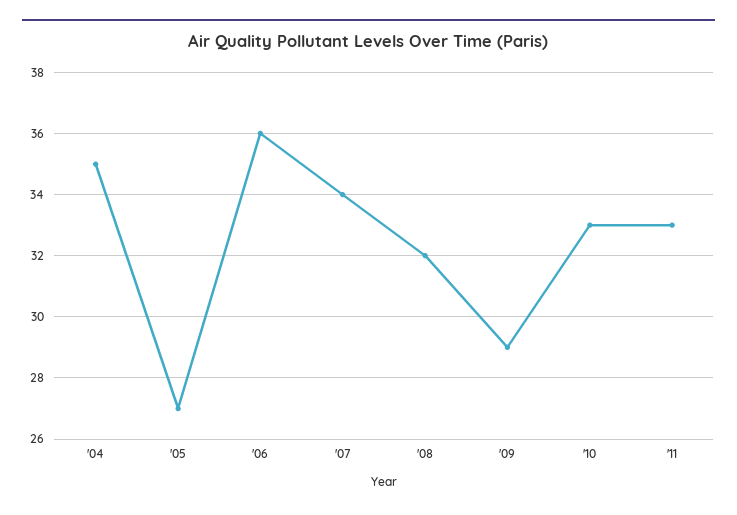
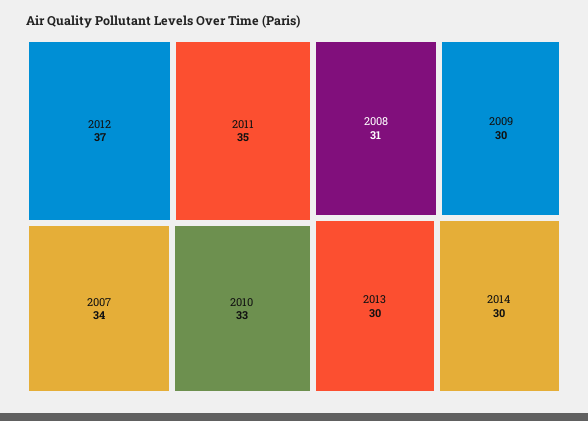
'04: 35 -> none
'05: 27 -> none
'06: 36 -> none
'08: 32 -> 31
'09: 29 -> 30
'11: 33 -> 35
2012: none -> 37
2013: none -> 30
2014: none -> 30

